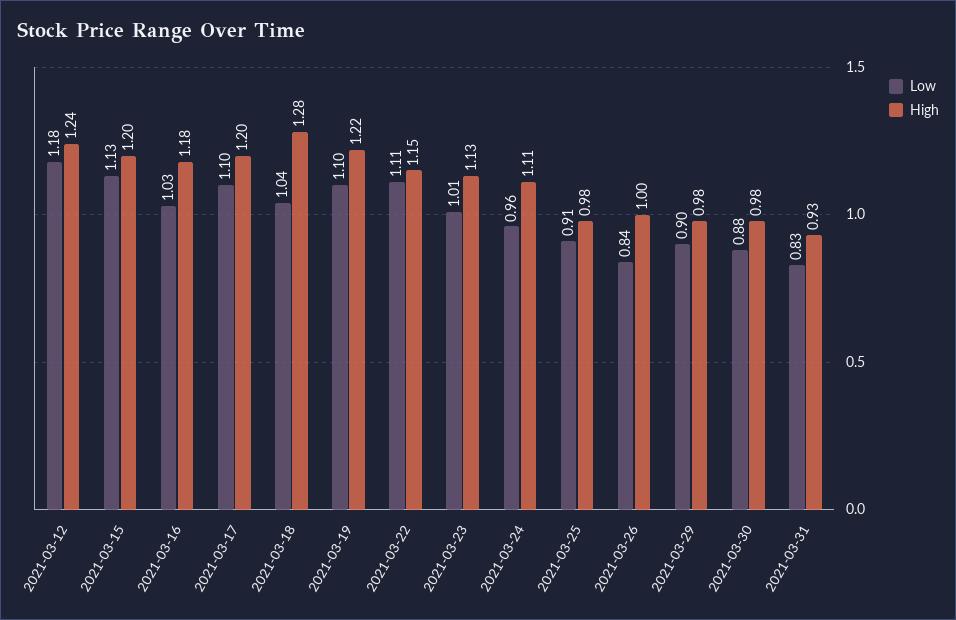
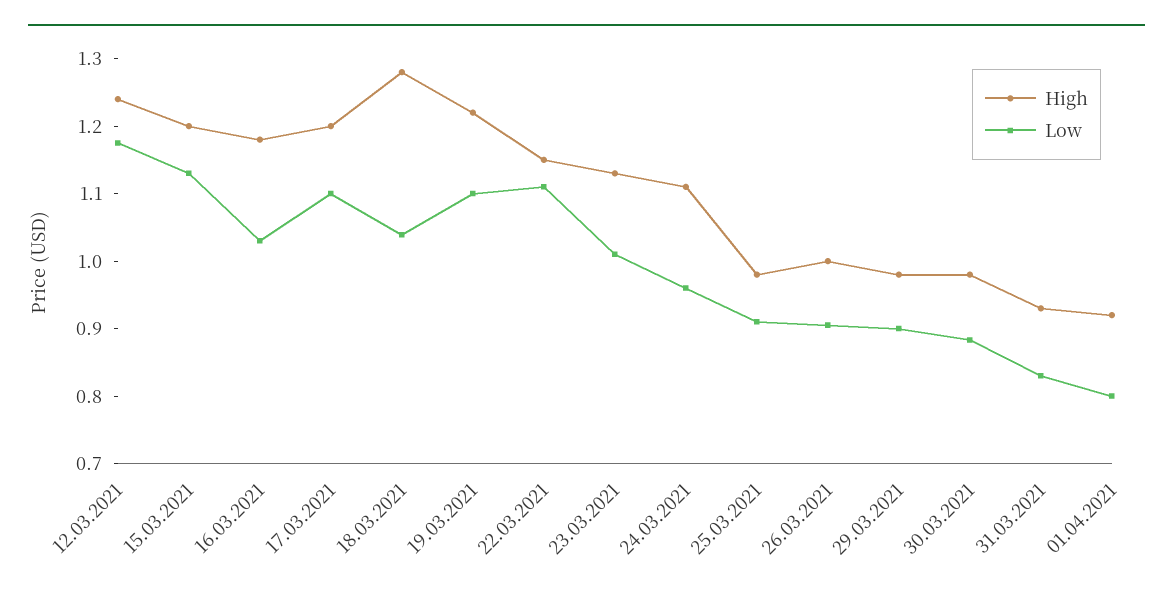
Low, 2021-03-26: 0.84 -> 0.9
High, 01.04.2021: none -> 0.92
Low, 01.04.2021: none -> 0.8

